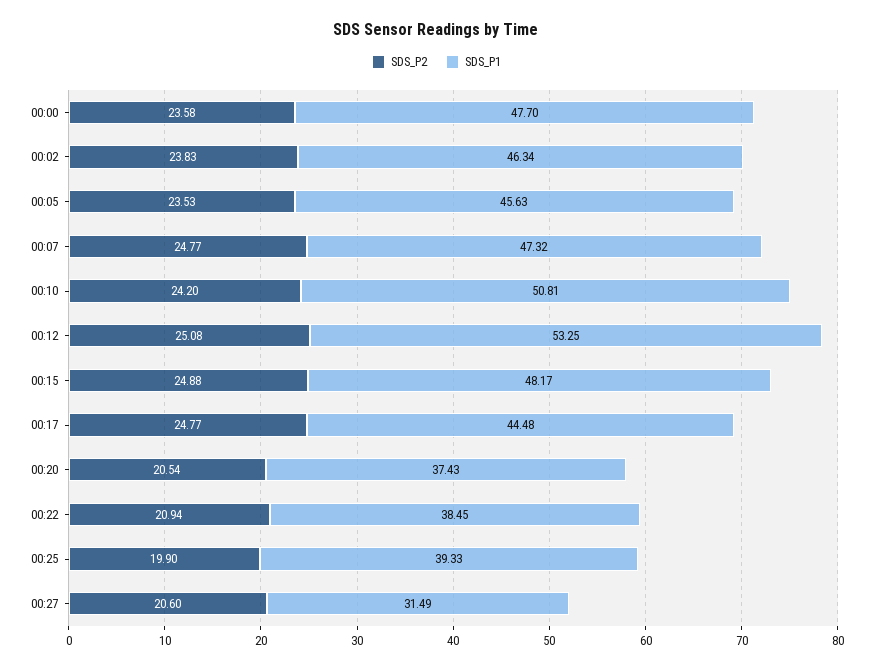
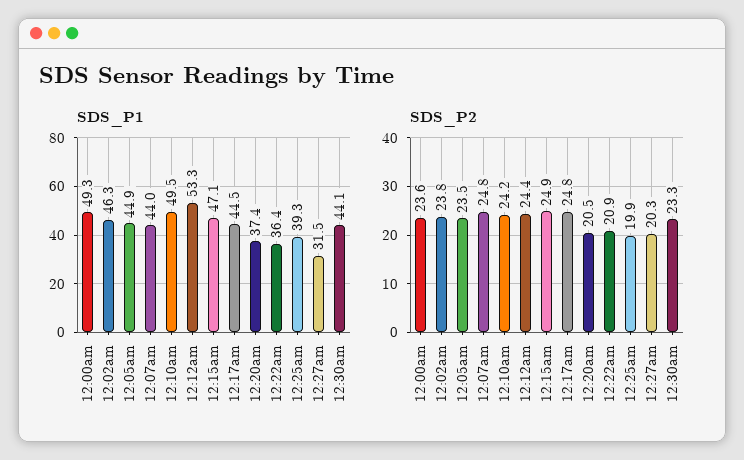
SDS_P1, 00:00: 47.7 -> 49.3
SDS_P1, 00:05: 45.63 -> 44.9
SDS_P1, 00:07: 47.32 -> 44
SDS_P1, 00:10: 50.81 -> 49.5
SDS_P2, 00:12: 25.08 -> 24.4
SDS_P1, 00:15: 48.17 -> 47.1
SDS_P1, 00:22: 38.45 -> 36.4
SDS_P2, 00:27: 20.6 -> 20.3
SDS_P1, 12:30am: none -> 44.1
SDS_P2, 12:30am: none -> 23.3

